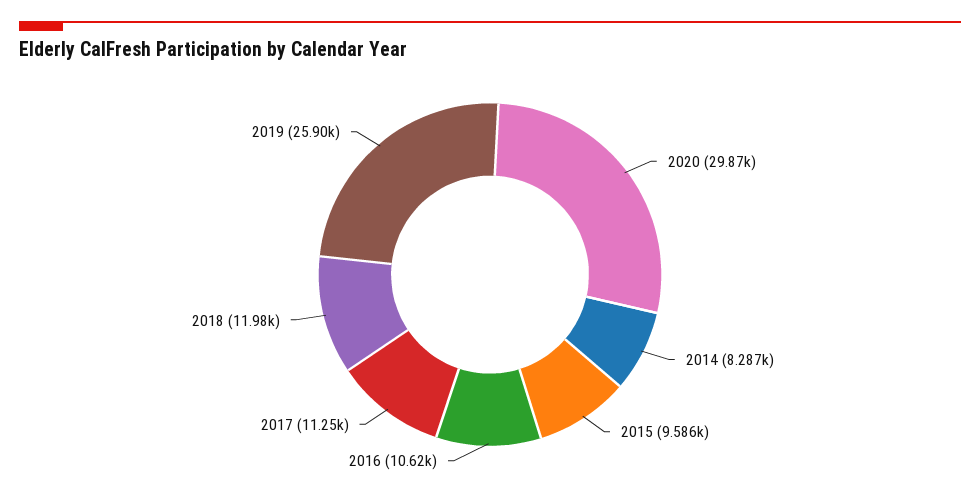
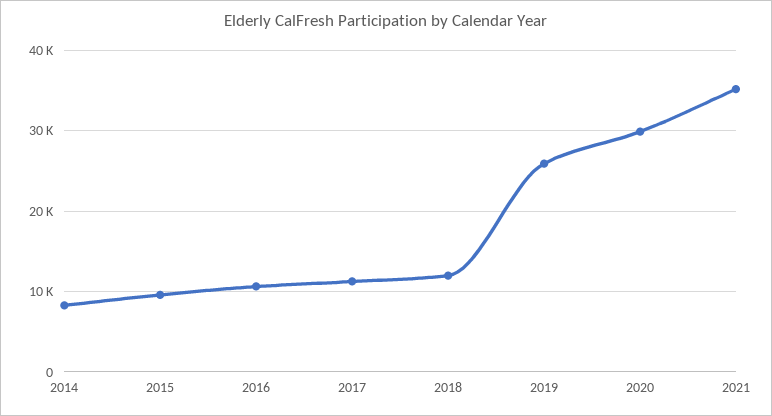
2021: none -> 35000

